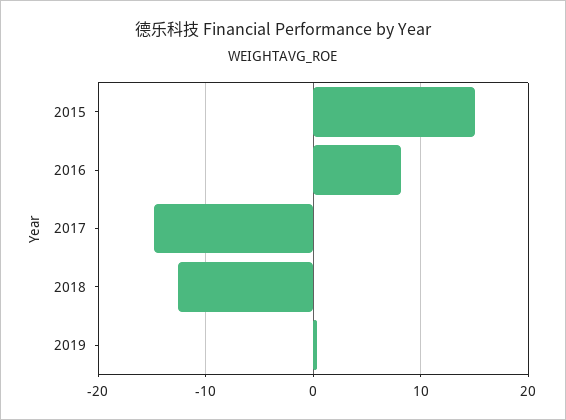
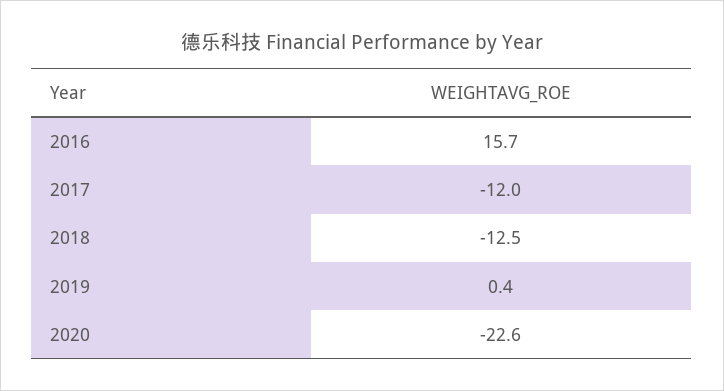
2015: 15 -> none
2016: 8 -> 15.7
2017: -15 -> -12
2020: none -> -22.6

